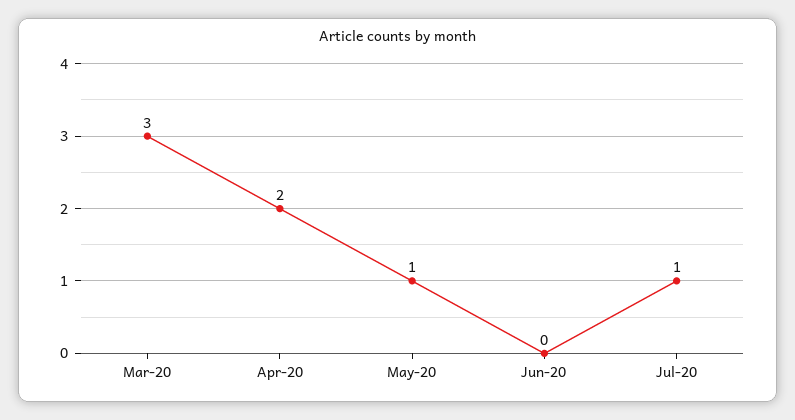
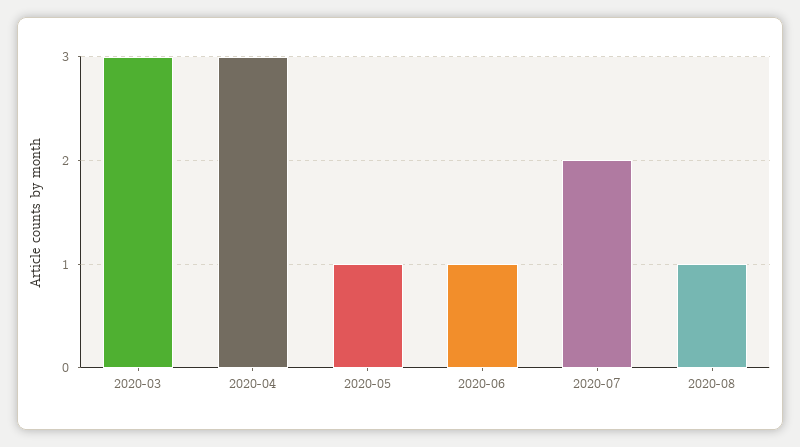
Apr-20: 2 -> 3
Jun-20: 0 -> 1
Jul-20: 1 -> 2
2020-08: none -> 1

